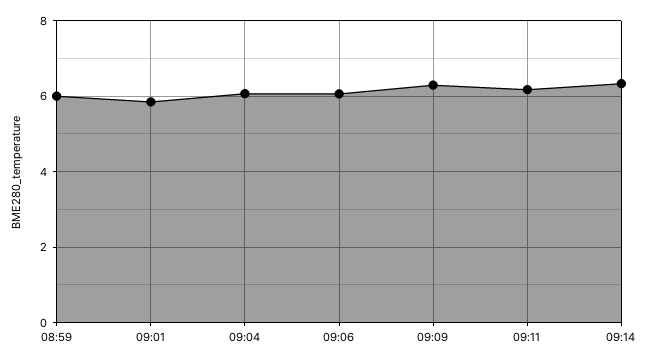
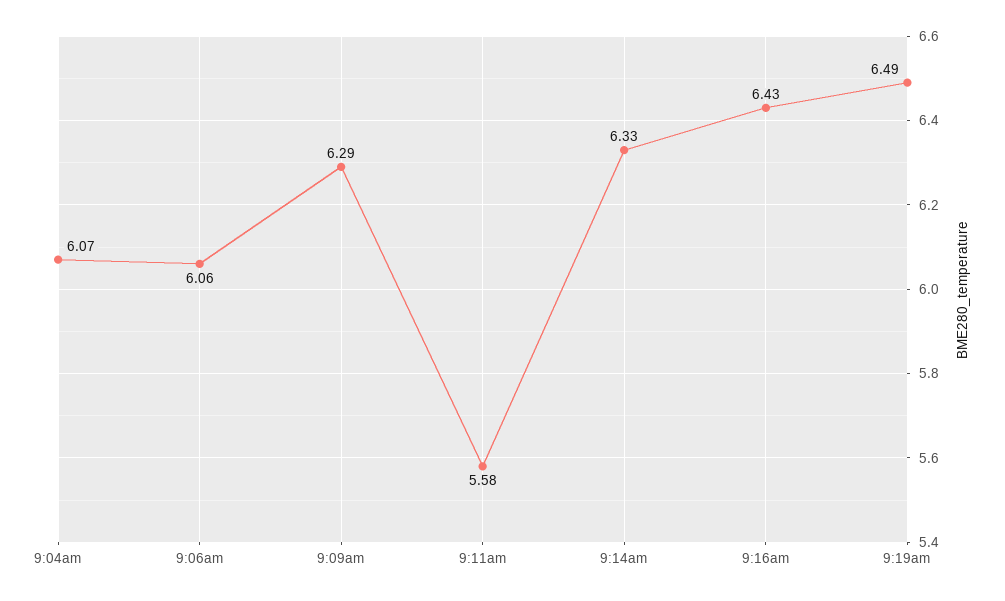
08:59: 6 -> none
09:01: 5.8 -> none
09:11: 6.2 -> 5.58
9:16am: none -> 6.43
9:19am: none -> 6.49

